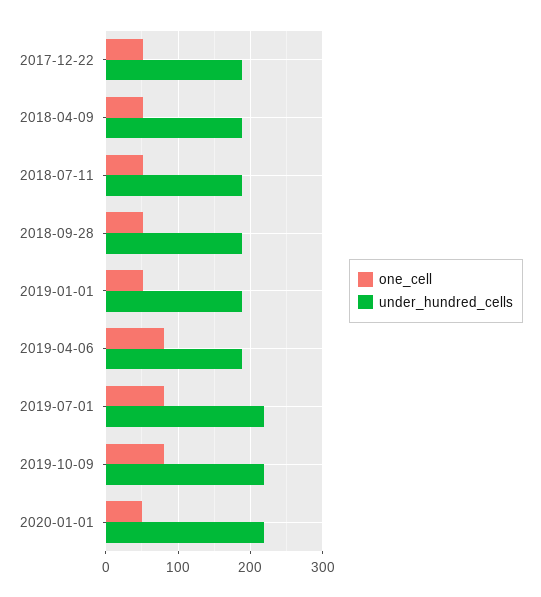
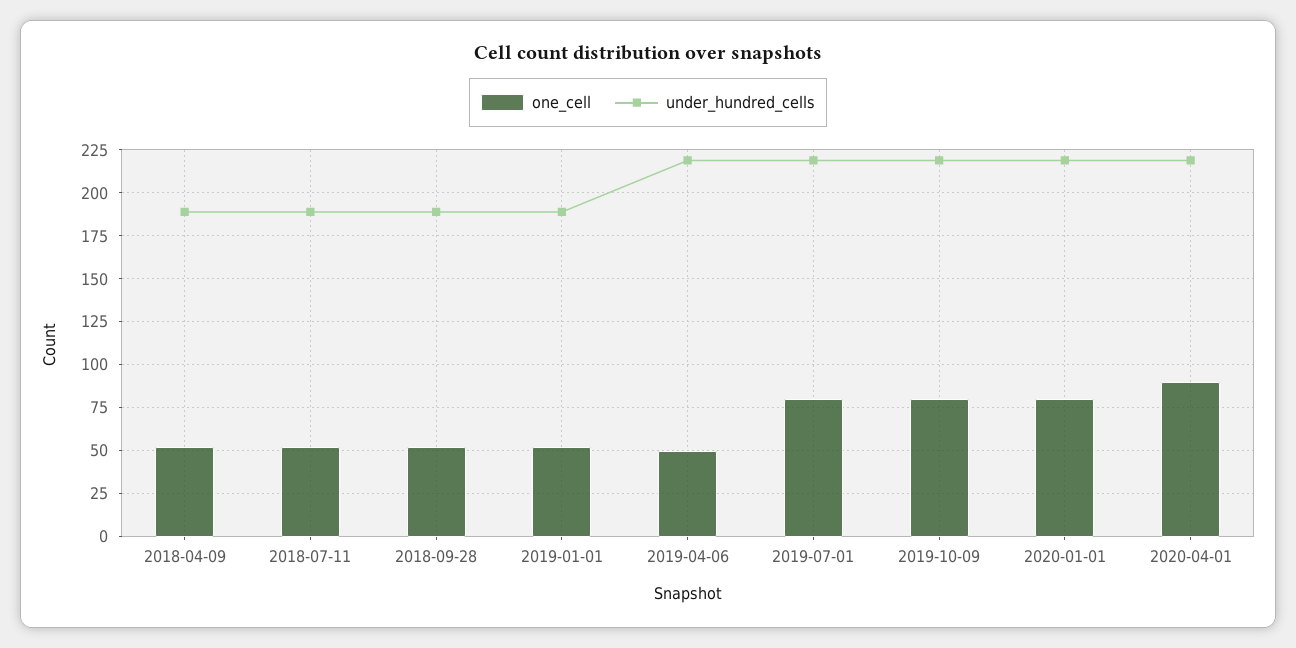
one_cell, 2017-12-22: 50 -> none
under_hundred_cells, 2017-12-22: 190 -> none
one_cell, 2019-04-06: 80 -> 50
under_hundred_cells, 2019-04-06: 190 -> 220
one_cell, 2020-01-01: 50 -> 80
one_cell, 2020-04-01: none -> 90
under_hundred_cells, 2020-04-01: none -> 220

